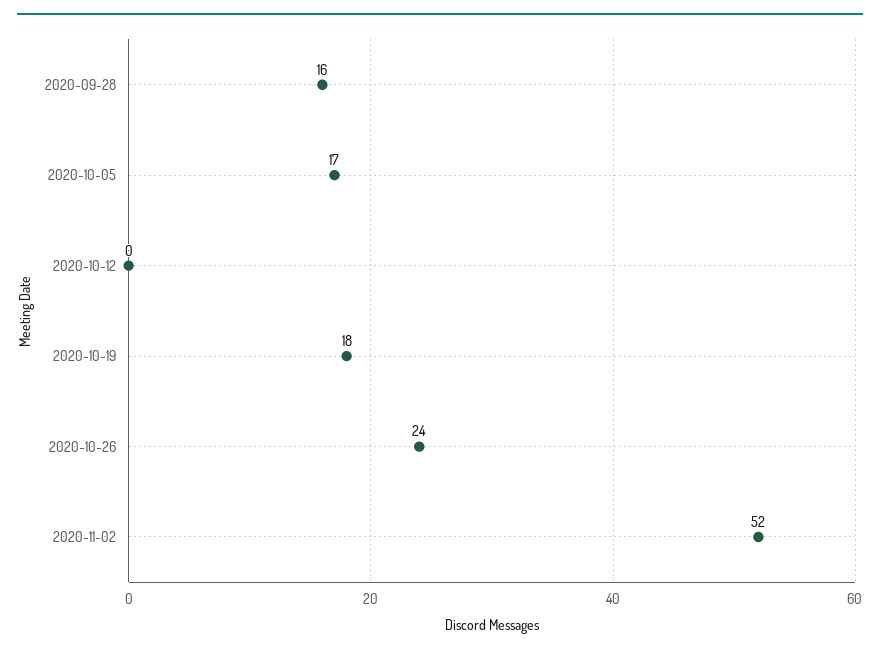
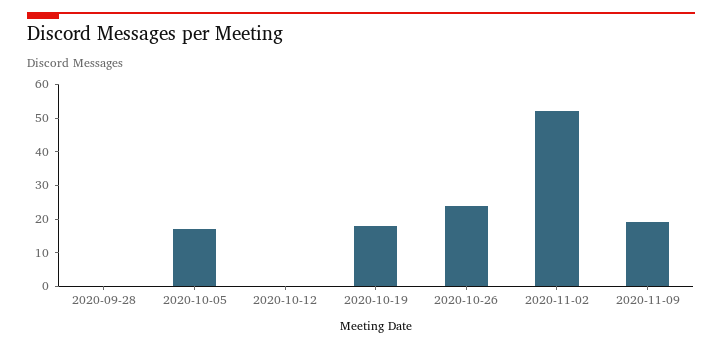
2020-09-28: 16 -> 0
2020-11-09: none -> 20

